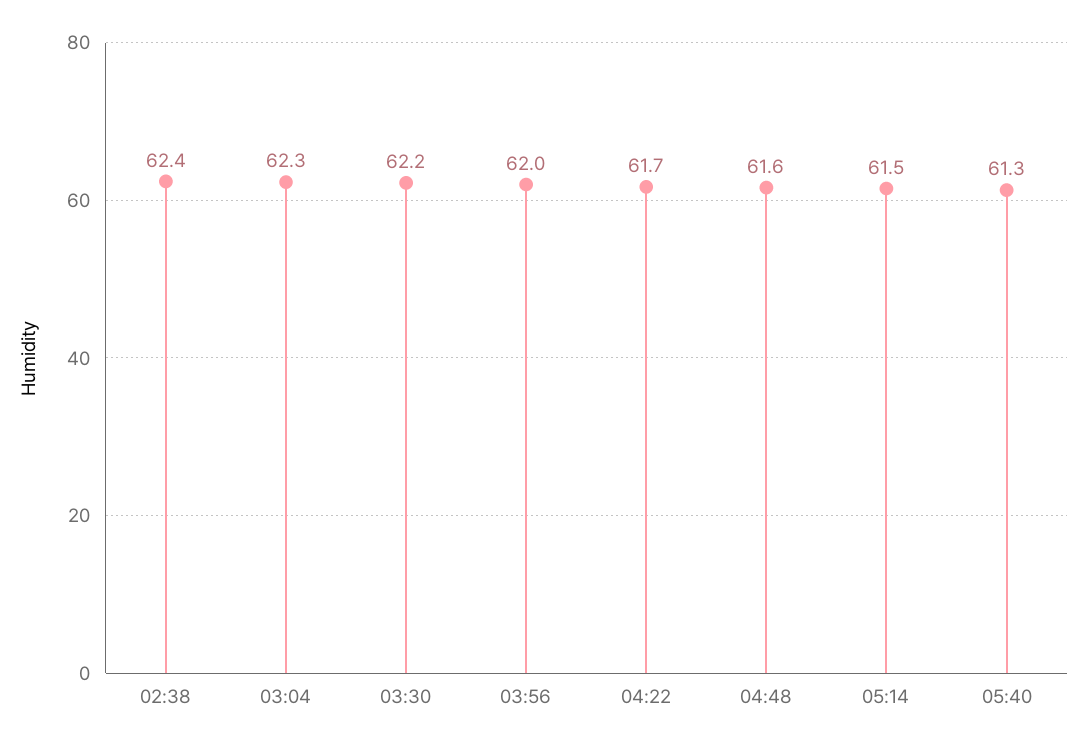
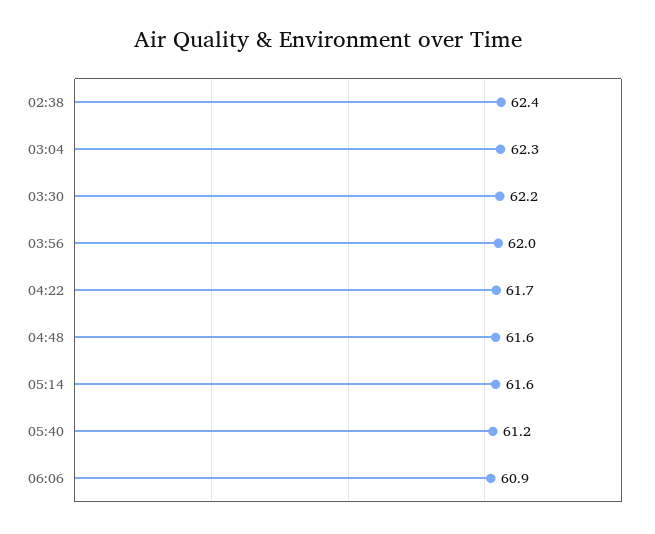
05:14: 61.5 -> 61.6
05:40: 61.3 -> 61.2
06:06: none -> 60.9

